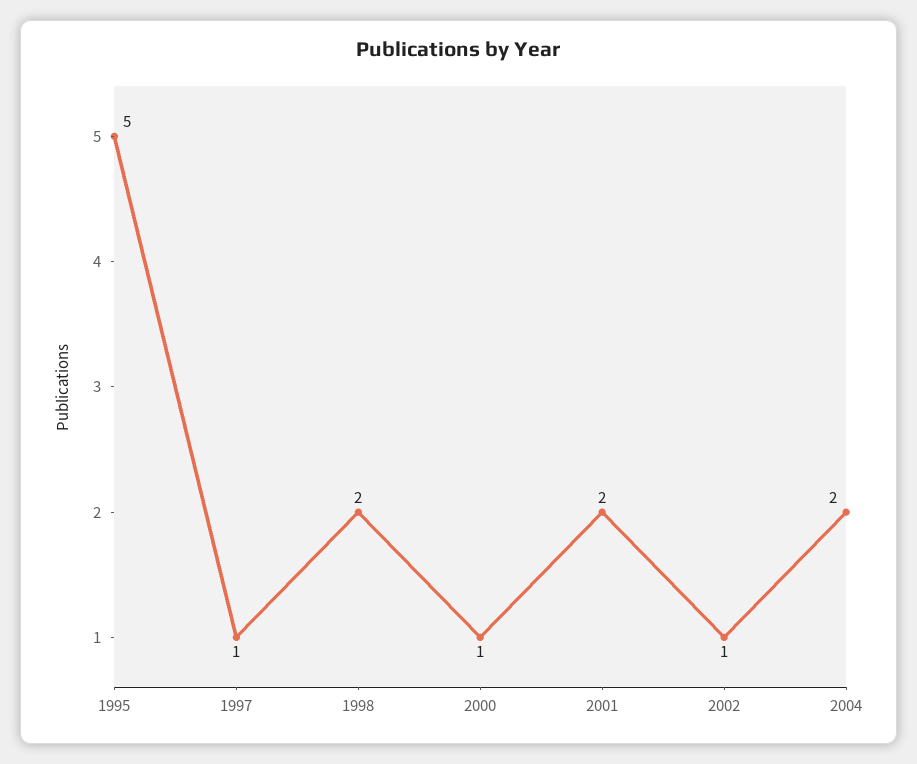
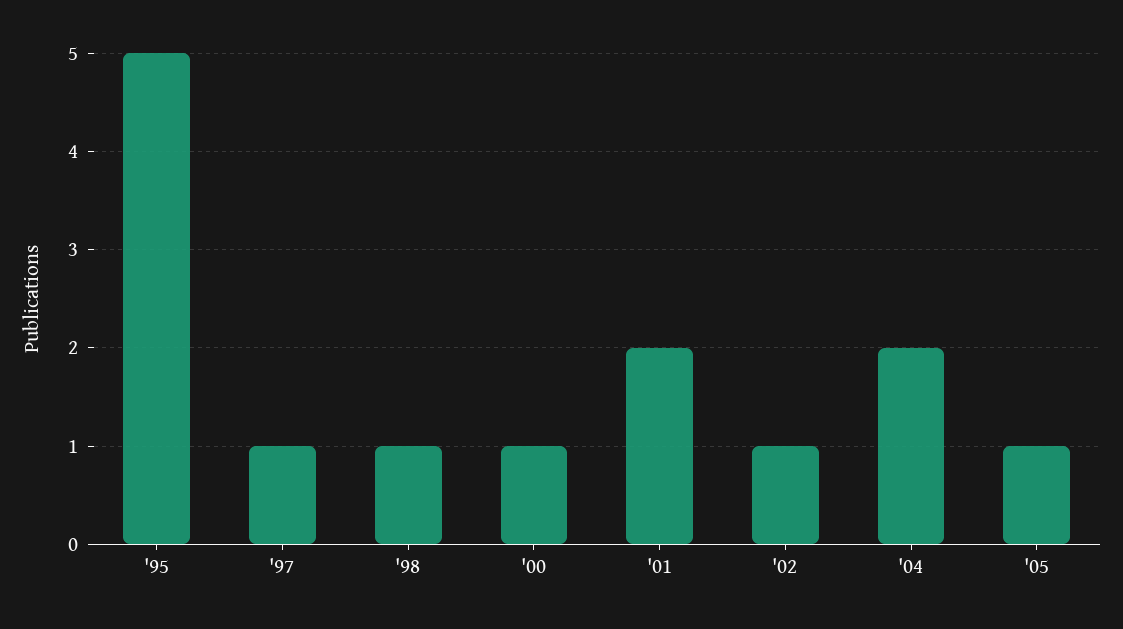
1998: 2 -> 1
'05: none -> 1

